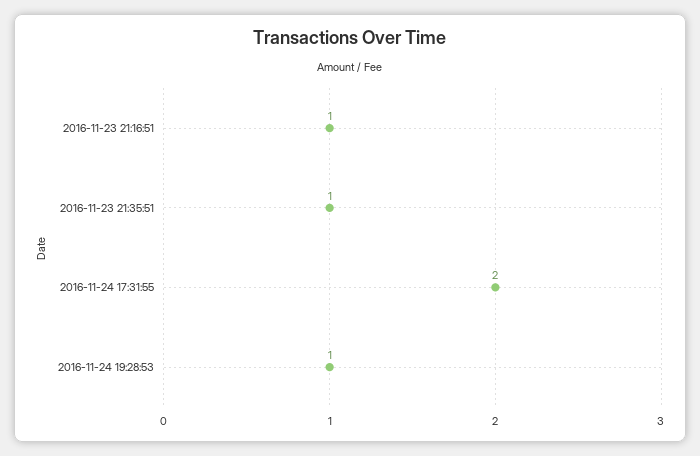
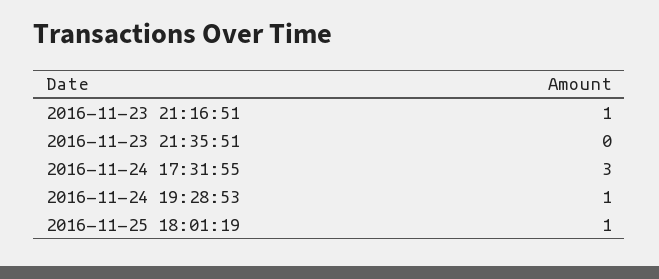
2016-11-23 21:35:51: 1 -> 0
2016-11-24 17:31:55: 2 -> 3
2016-11-25 18:01:19: none -> 1

